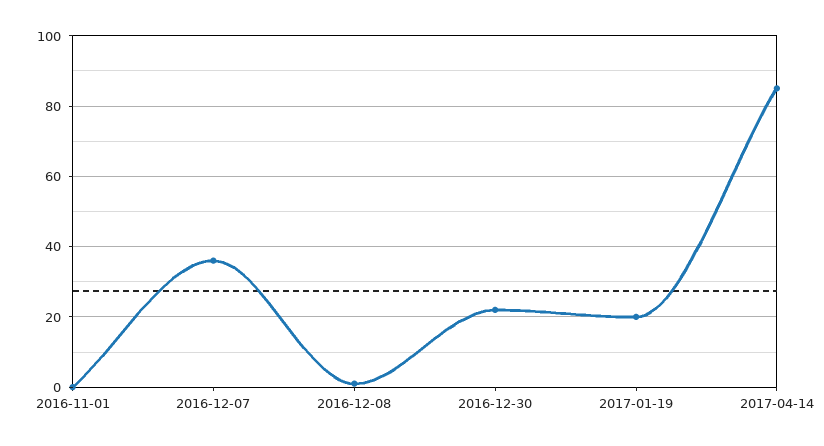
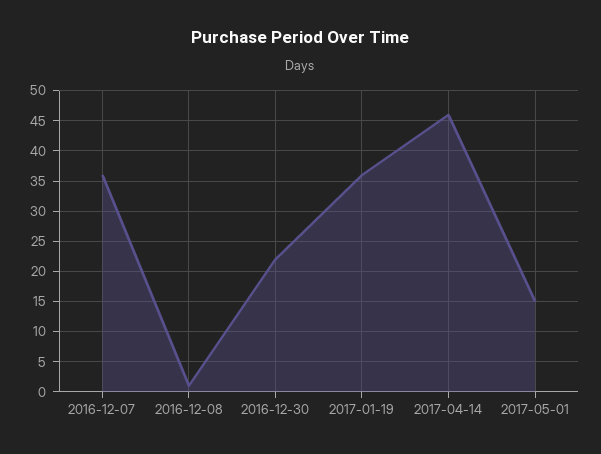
2016-11-01: 0 -> none
2017-01-19: 20 -> 36
2017-04-14: 85 -> 46
2017-05-01: none -> 15

